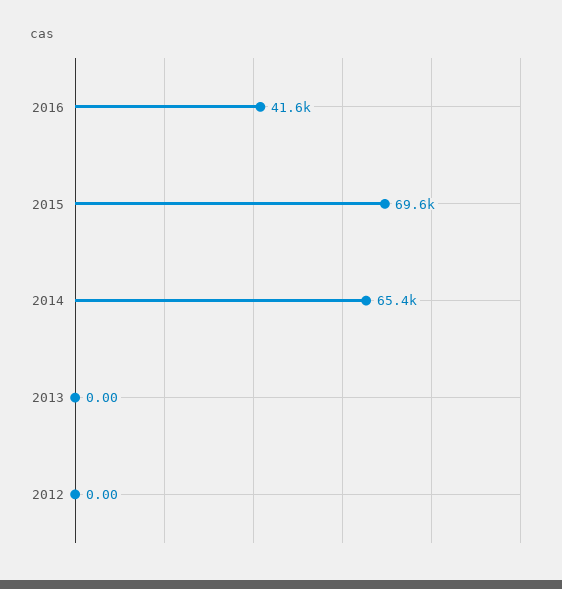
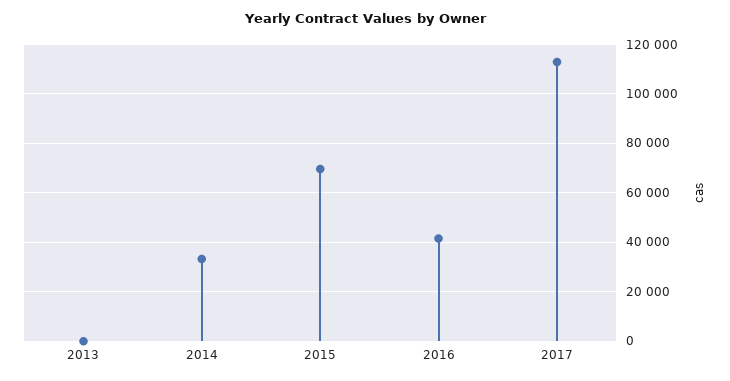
2014: 65400 -> 32500
2012: 0 -> none
2017: none -> 112500

